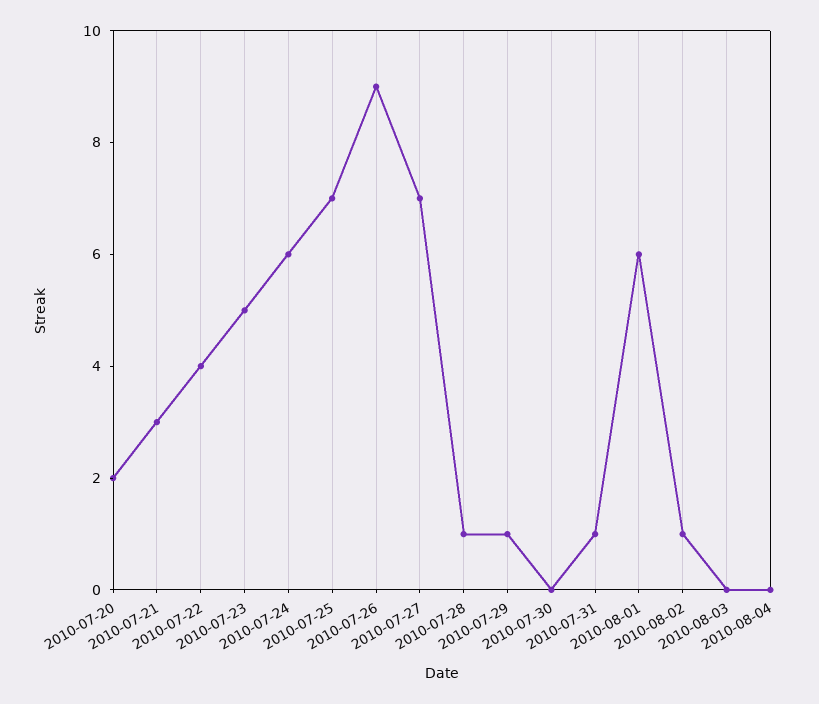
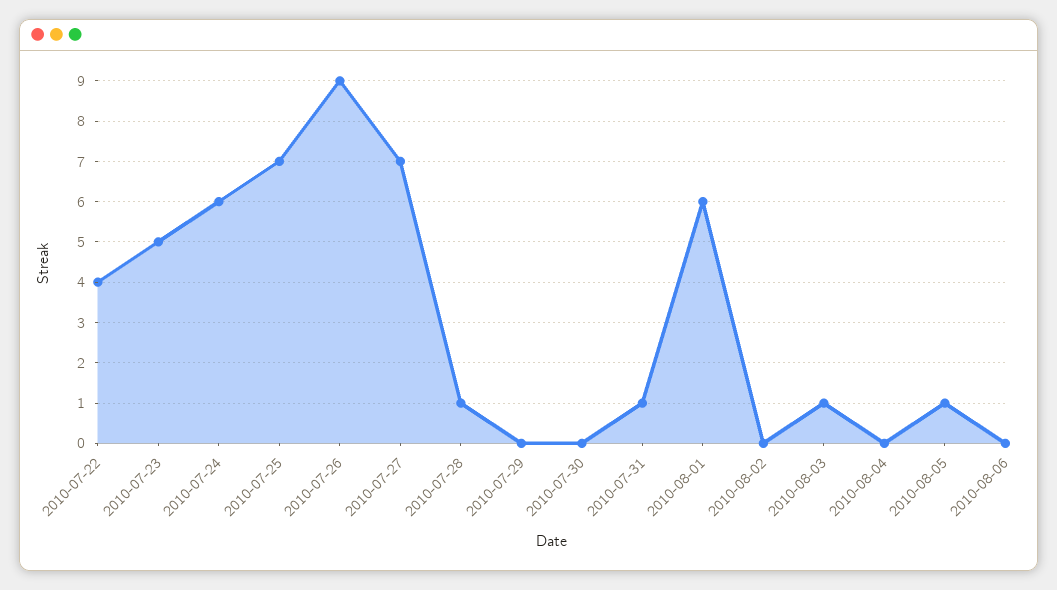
2010-07-20: 2 -> none
2010-07-21: 3 -> none
2010-07-29: 1 -> 0
2010-08-02: 1 -> 0
2010-08-03: 0 -> 1
2010-08-05: none -> 1
2010-08-06: none -> 0

